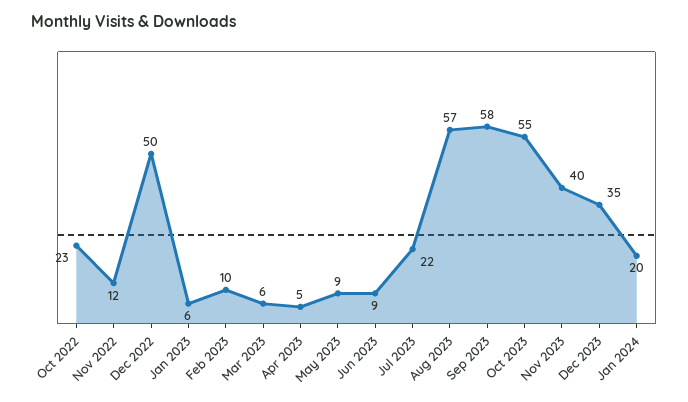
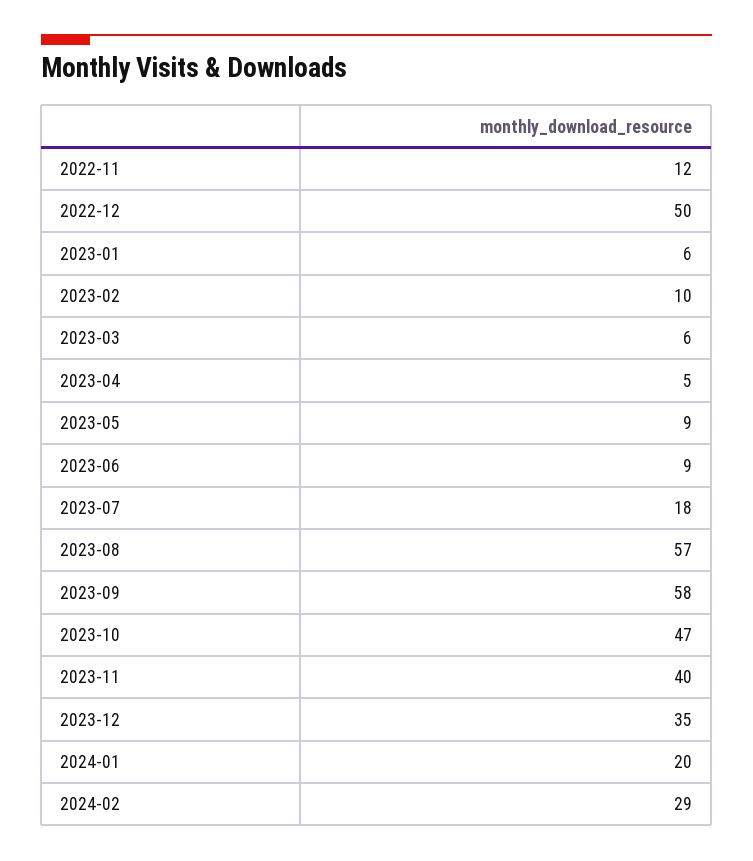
Oct 2022: 23 -> none
Jul 2023: 22 -> 18
Oct 2023: 55 -> 47
2024-02: none -> 29

